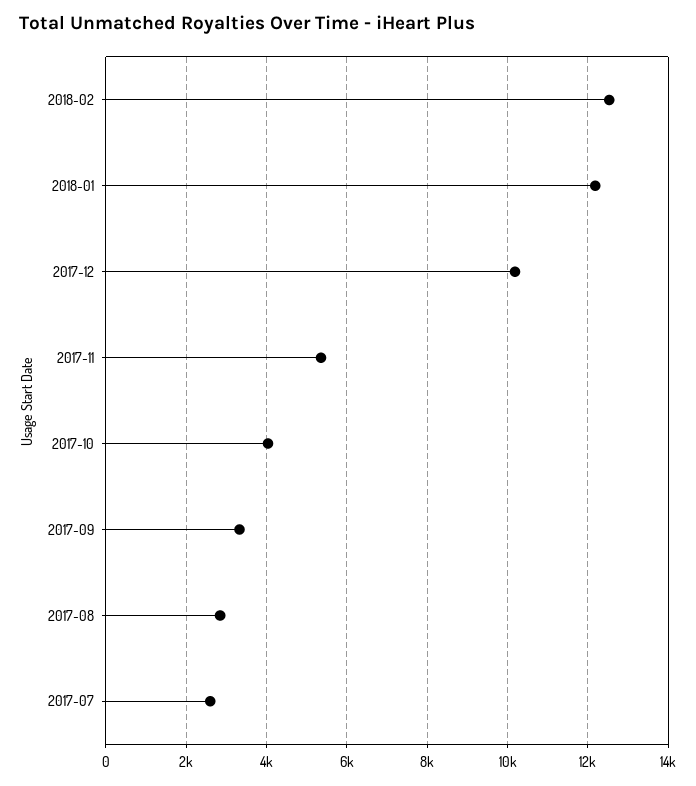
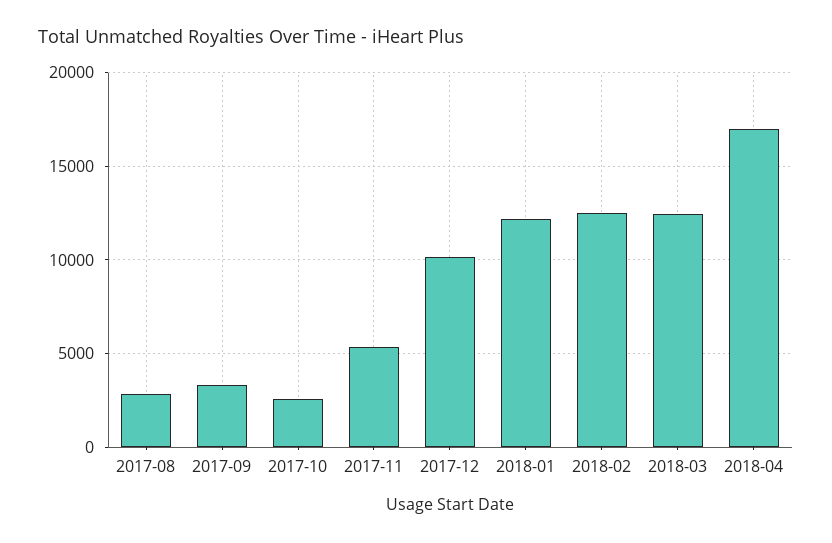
2017-10: 4000 -> 2500
2017-07: 2600 -> none
2018-03: none -> 12500
2018-04: none -> 17000

